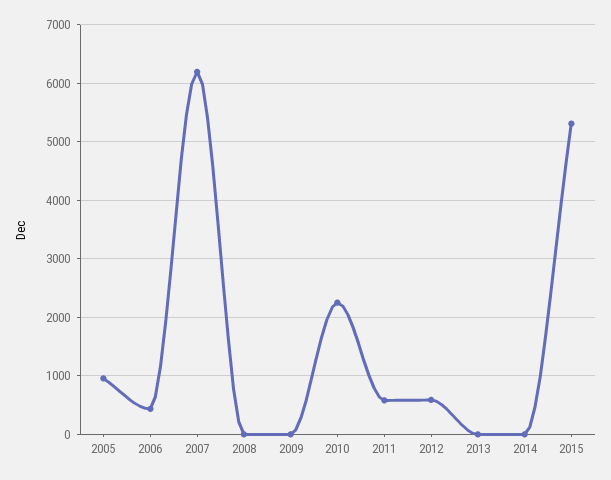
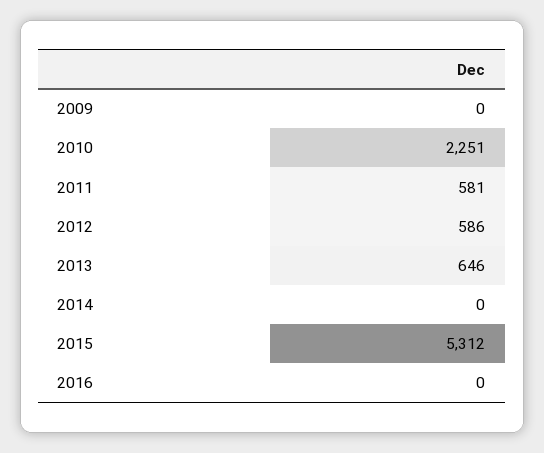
2005: 1000 -> none
2006: 400 -> none
2007: 6200 -> none
2008: 0 -> none
2013: 0 -> 646
2016: none -> 0

